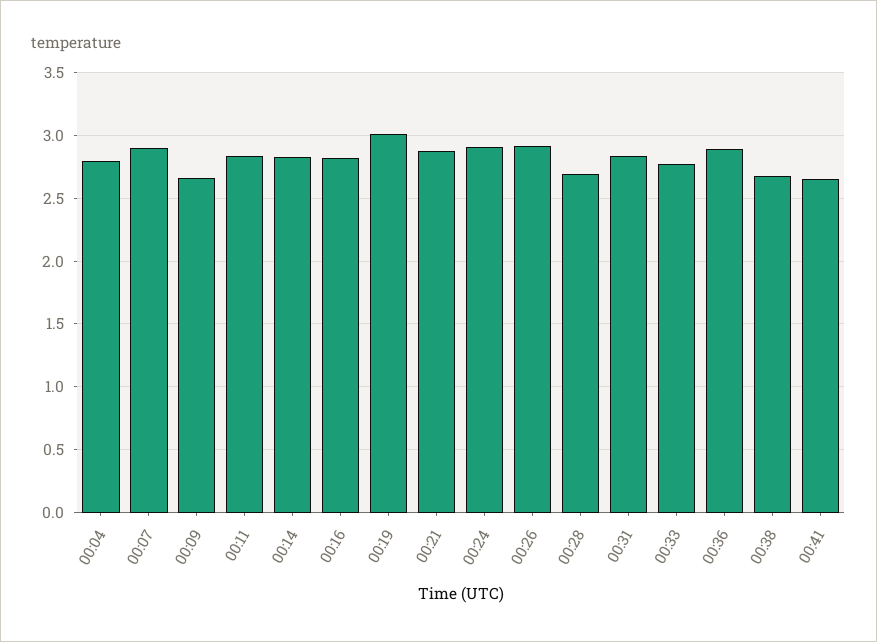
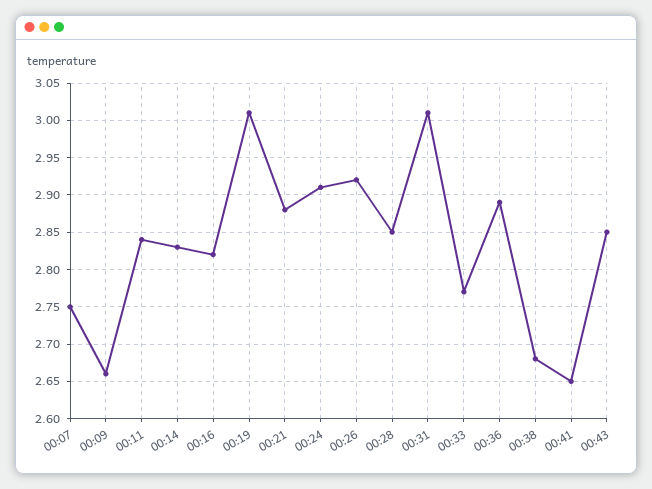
00:04: 2.8 -> none
00:07: 2.9 -> 2.75
00:28: 2.7 -> 2.85
00:31: 2.85 -> 3.01
00:43: none -> 2.85

